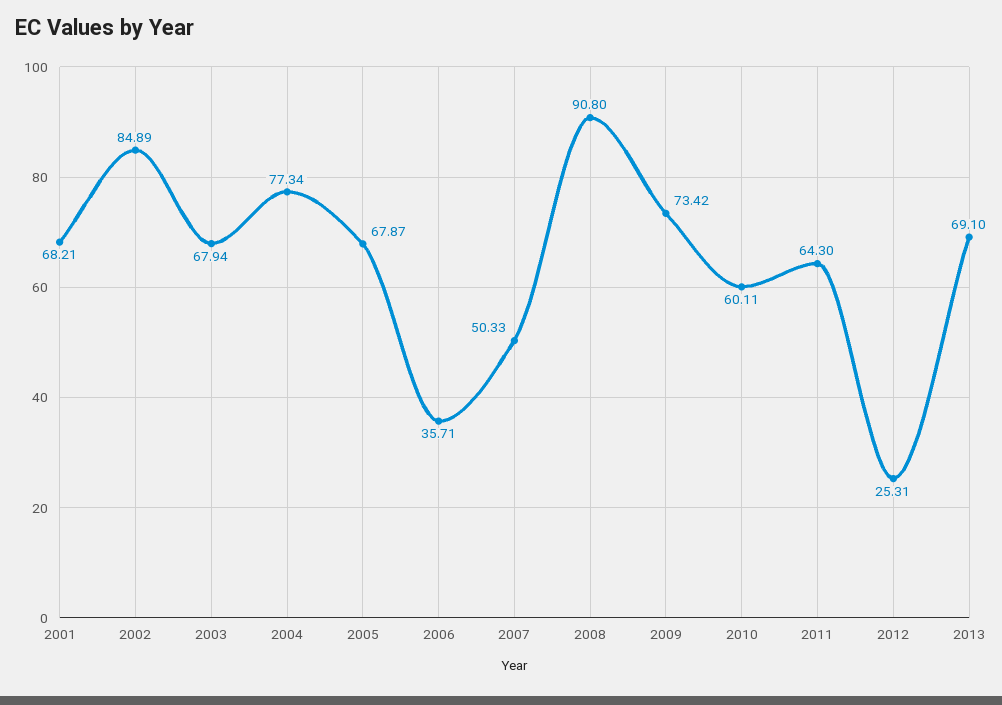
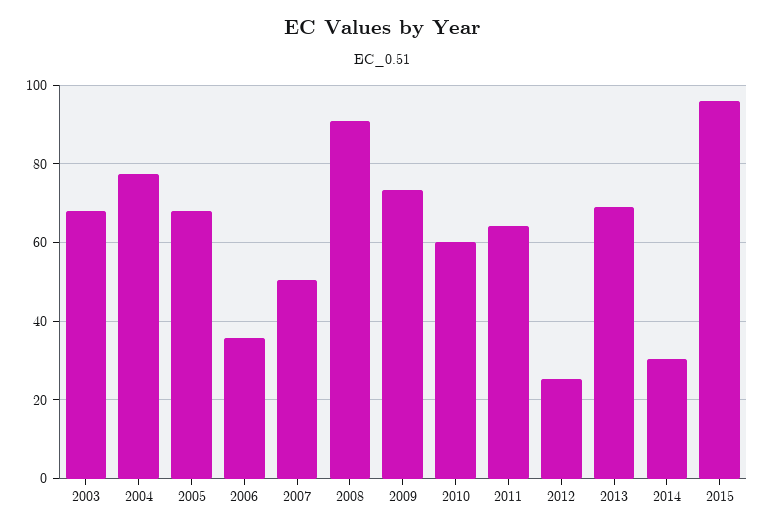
2001: 68.21 -> none
2002: 84.89 -> none
2014: none -> 30
2015: none -> 96

